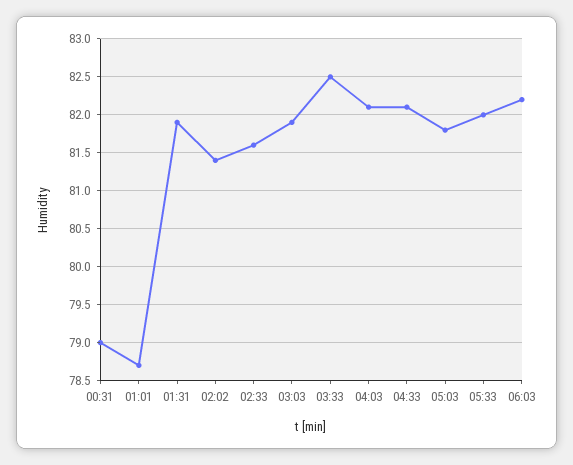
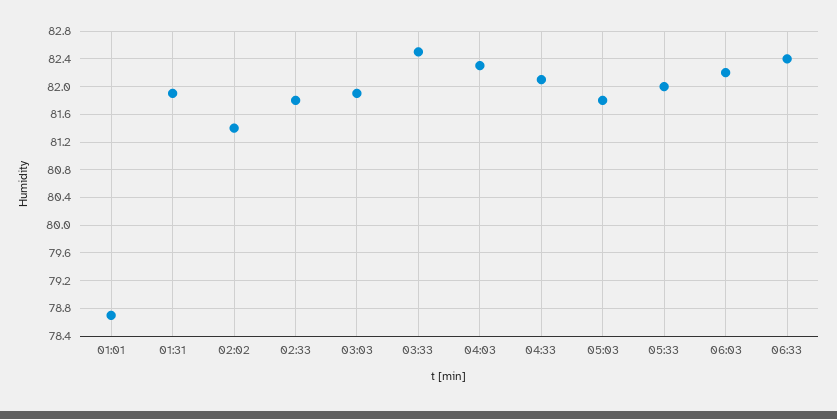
00:31: 79 -> none
02:33: 81.6 -> 81.8
04:03: 82.1 -> 82.3
06:33: none -> 82.4

